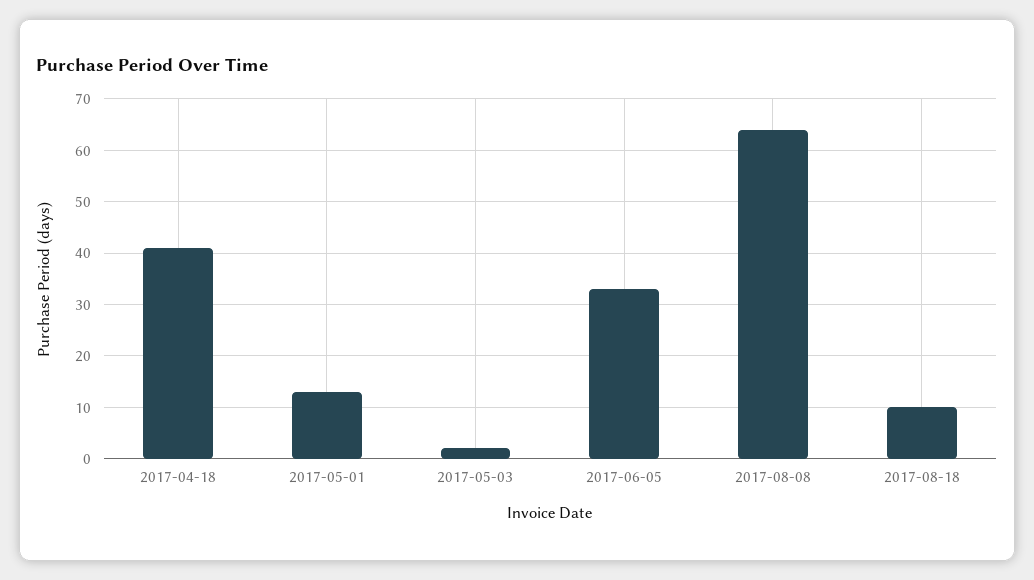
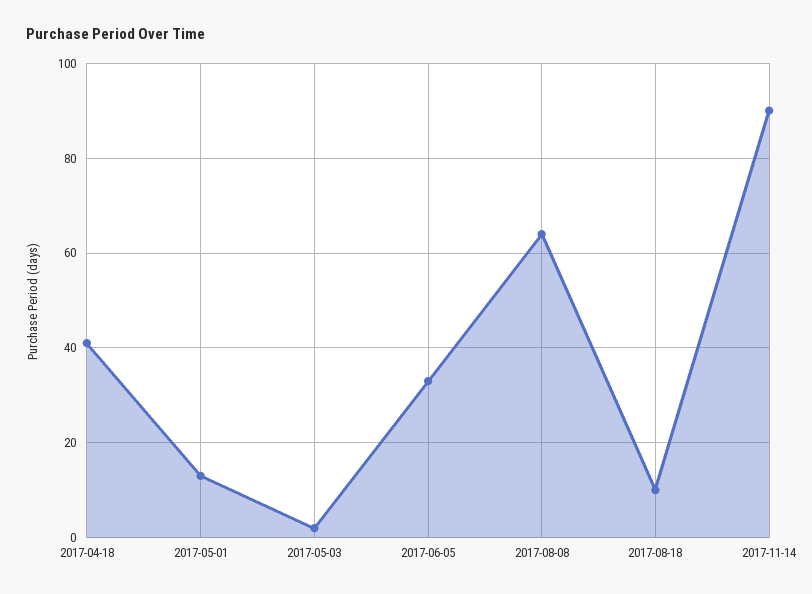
2017-11-14: none -> 90

